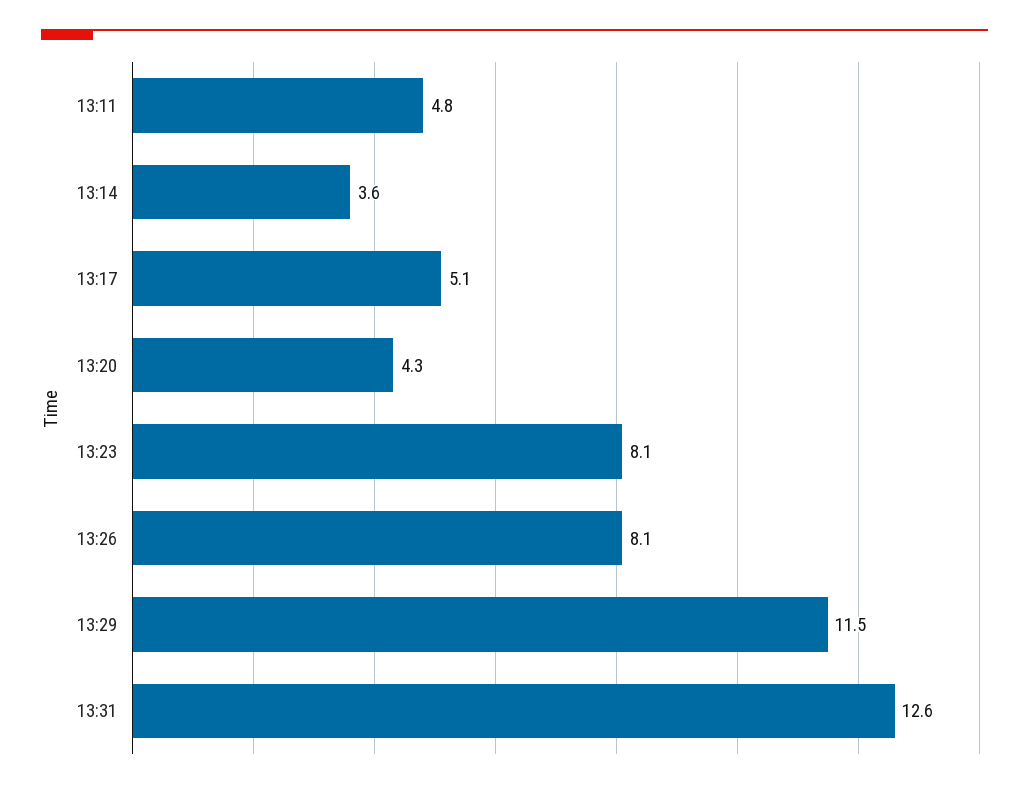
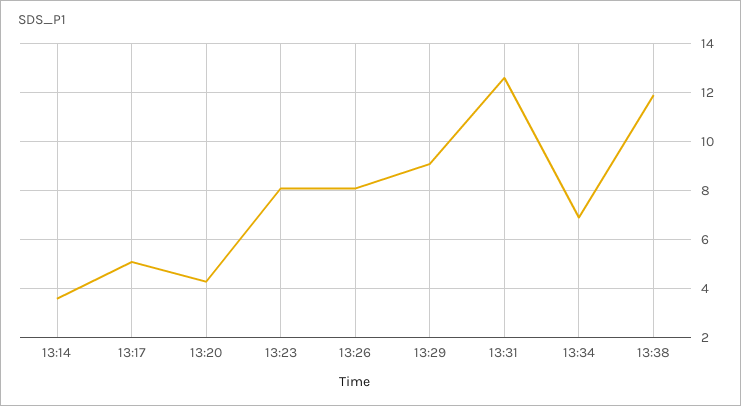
13:11: 4.8 -> none
13:29: 11.5 -> 9
13:34: none -> 7
13:38: none -> 12

